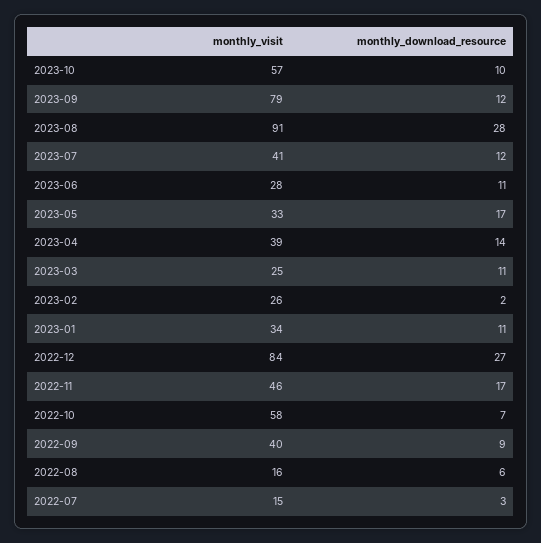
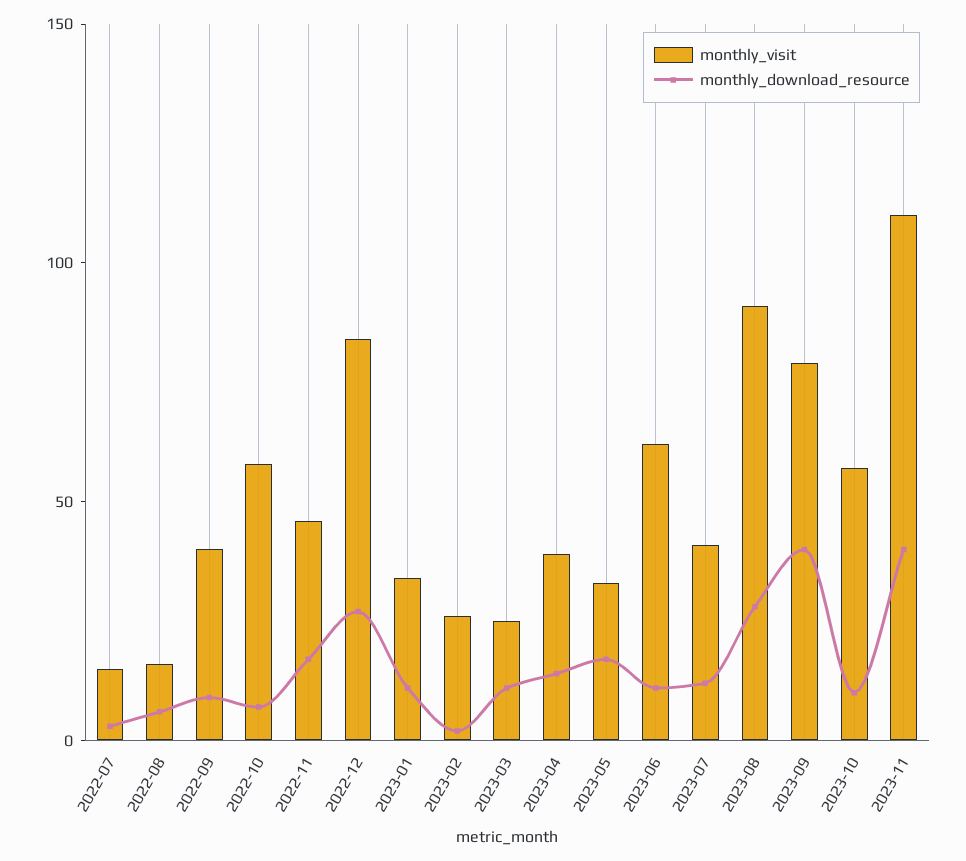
monthly_download_resource, 2023-09: 12 -> 40
monthly_visit, 2023-06: 28 -> 60
monthly_visit, 2023-11: none -> 110
monthly_download_resource, 2023-11: none -> 40

